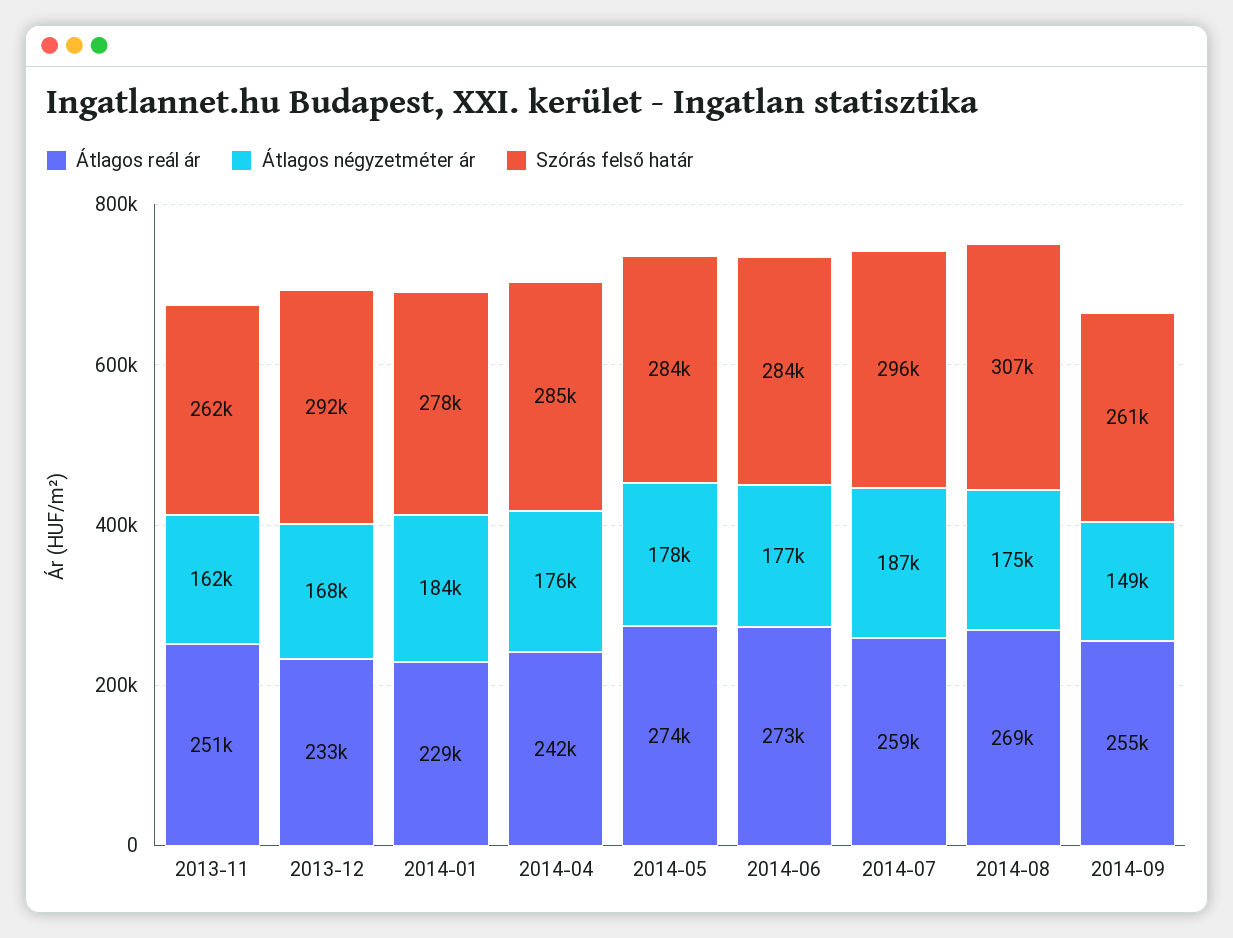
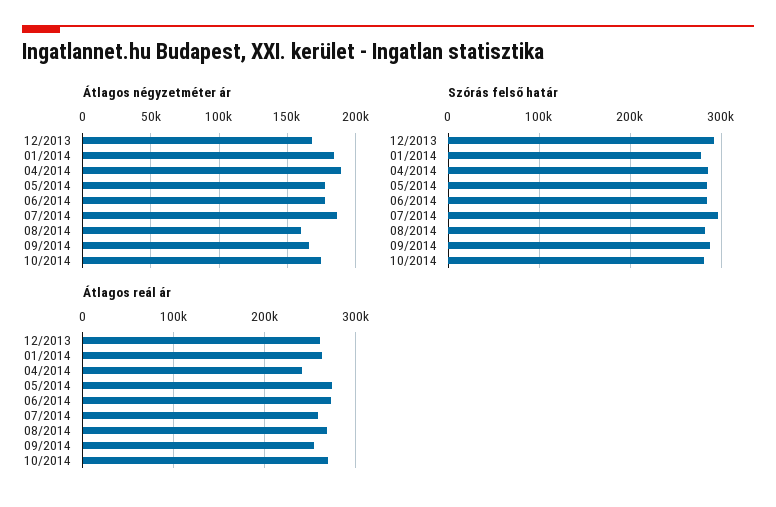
Átlagos reál ár, 2013-11: 251000 -> none
Átlagos négyzetméter ár, 2013-11: 162000 -> none
Szórás felső határ, 2013-11: 262000 -> none
Átlagos reál ár, 2013-12: 233000 -> 260000
Átlagos reál ár, 2014-01: 229000 -> 260000
Átlagos négyzetméter ár, 2014-04: 176000 -> 190000
Átlagos négyzetméter ár, 2014-08: 175000 -> 160000
Szórás felső határ, 2014-08: 307000 -> 280000
Átlagos négyzetméter ár, 2014-09: 149000 -> 165000
Szórás felső határ, 2014-09: 261000 -> 290000
Átlagos négyzetméter ár, 10/2014: none -> 175000
Szórás felső határ, 10/2014: none -> 280000
Átlagos reál ár, 10/2014: none -> 270000

